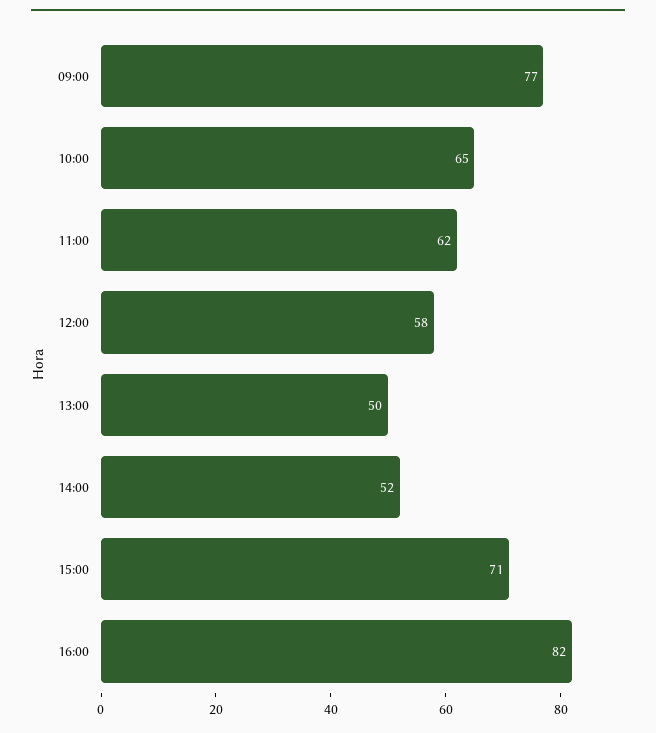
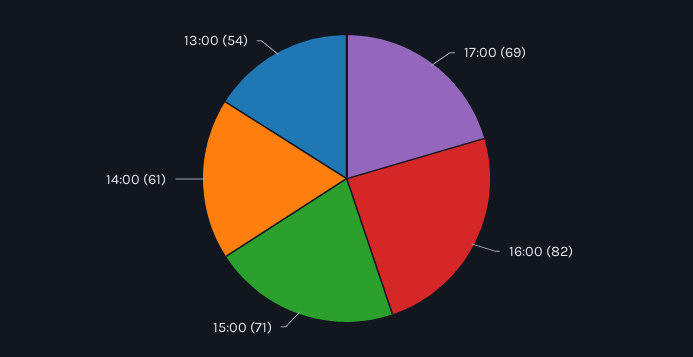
09:00: 77 -> none
10:00: 65 -> none
11:00: 62 -> none
12:00: 58 -> none
13:00: 50 -> 54
14:00: 52 -> 61
17:00: none -> 69

